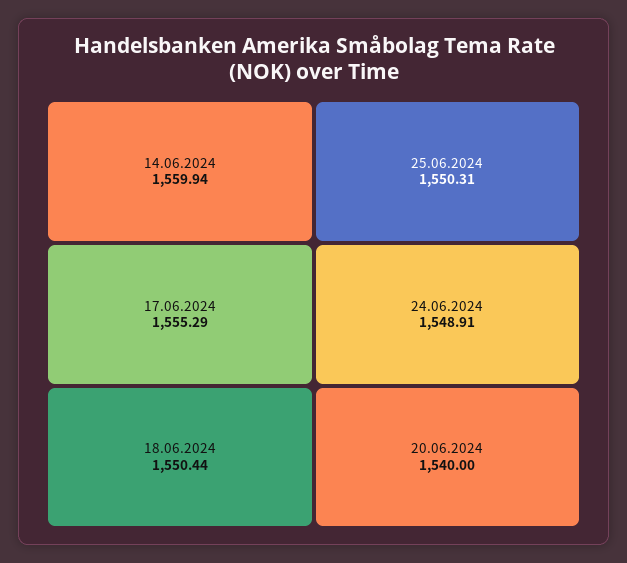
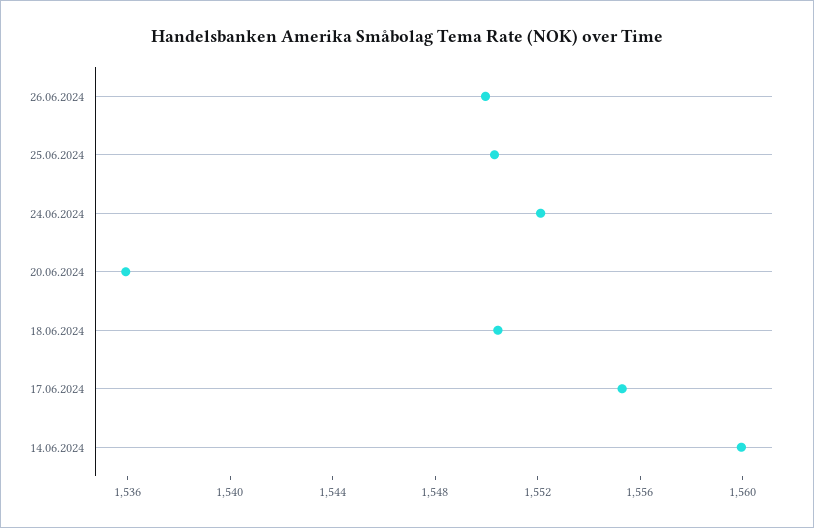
24.06.2024: 1548.91 -> 1552
20.06.2024: 1540 -> 1536
26.06.2024: none -> 1550

